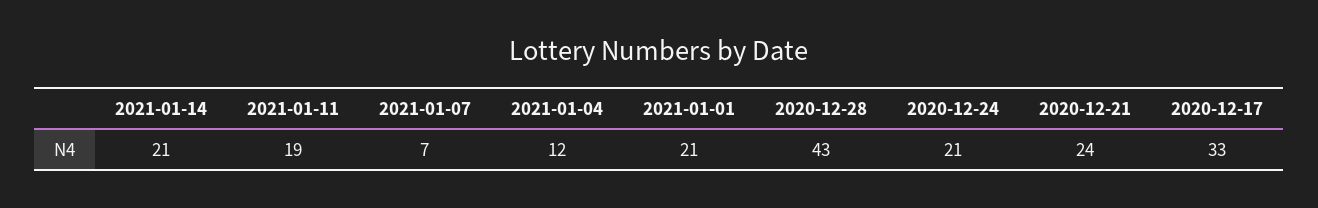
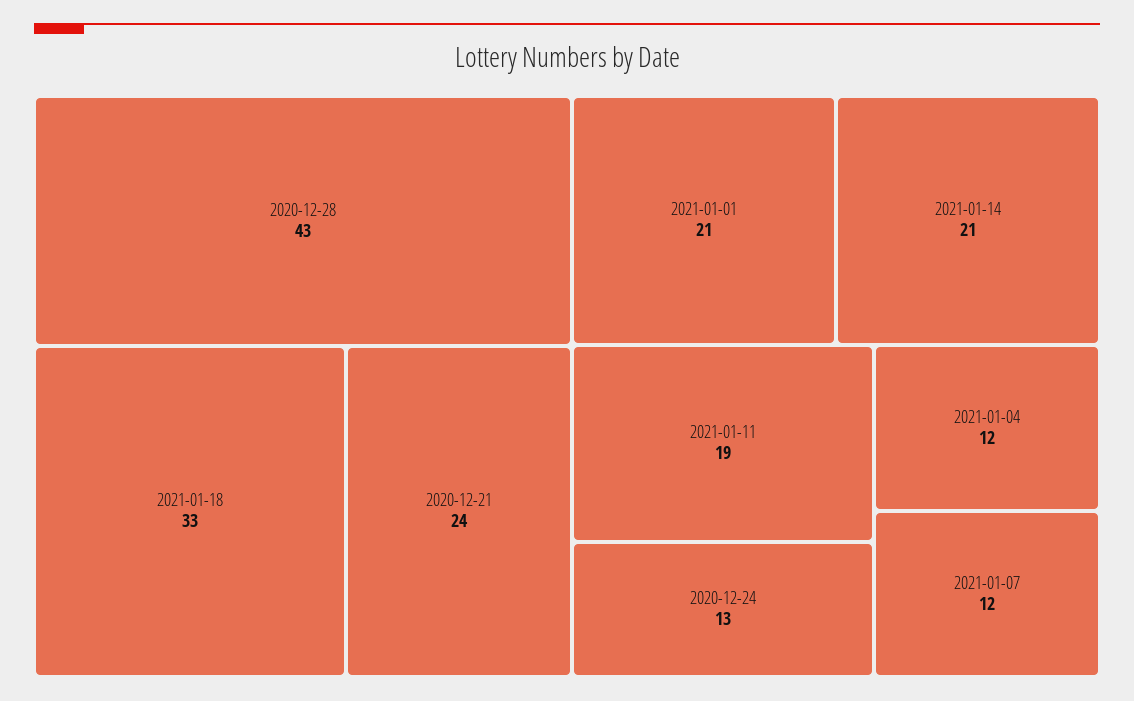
2021-01-07: 7 -> 12
2020-12-24: 21 -> 13
2020-12-17: 33 -> none
2021-01-18: none -> 33

